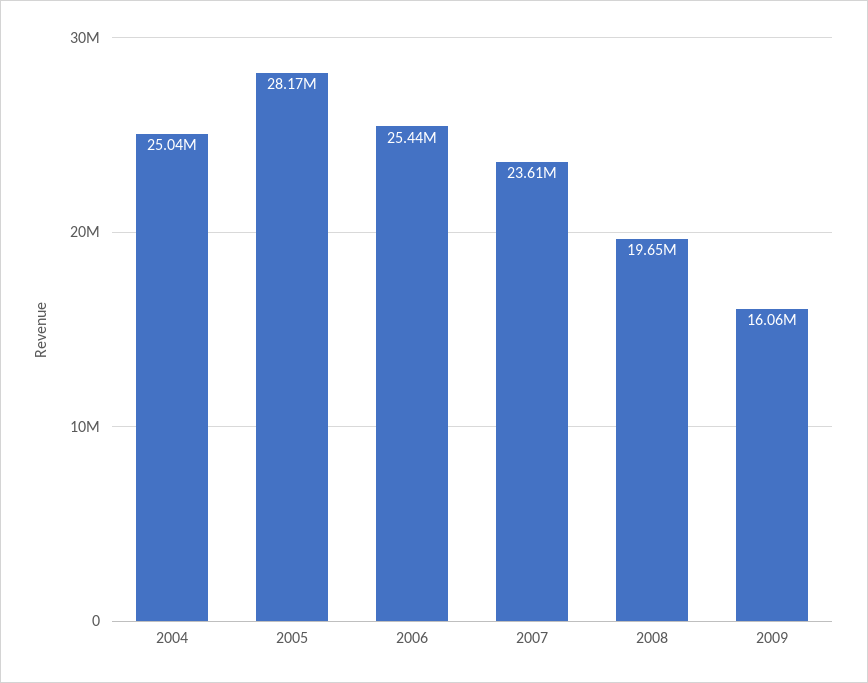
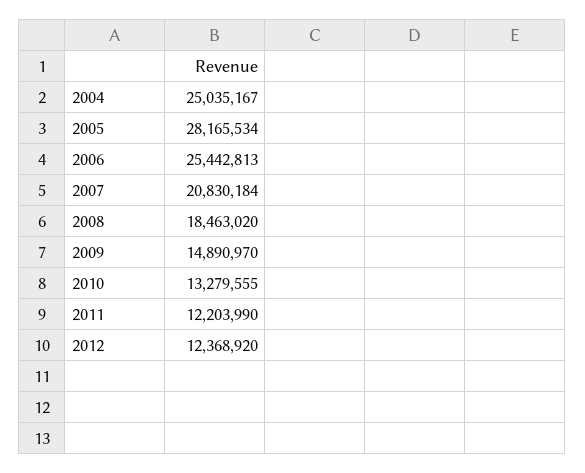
2007: 23610000 -> 20830184
2008: 19650000 -> 18463020
2009: 16060000 -> 14890970
2010: none -> 13279555
2011: none -> 12203990
2012: none -> 12368920

